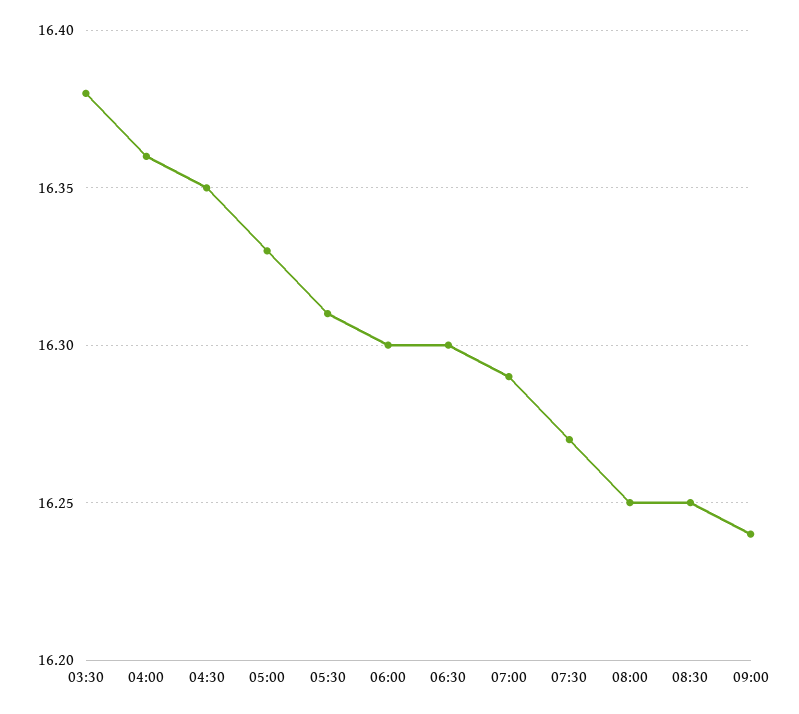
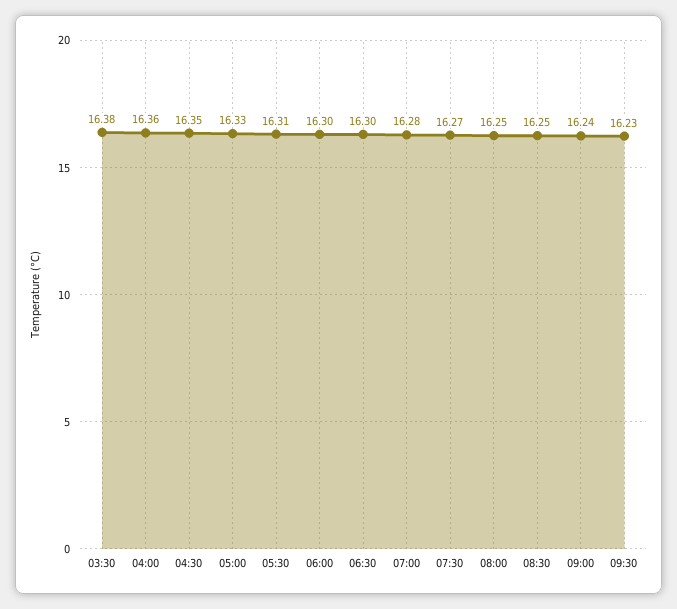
07:00: 16.29 -> 16.28
09:30: none -> 16.23

